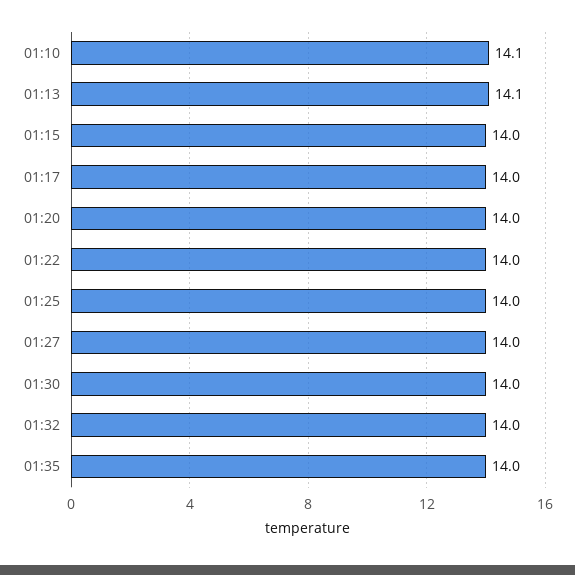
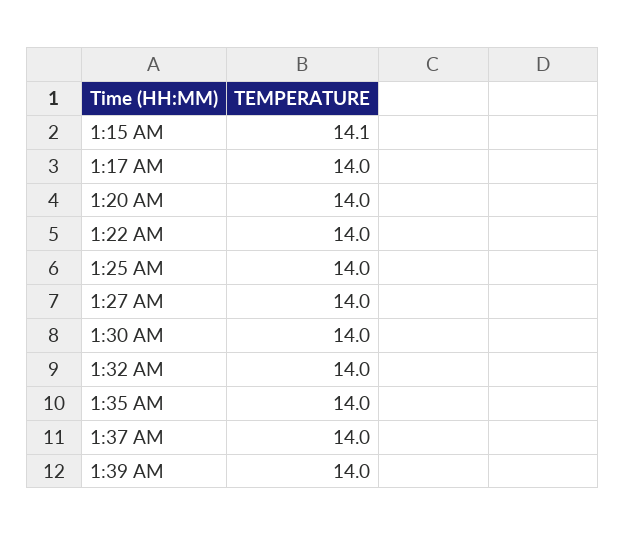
01:10: 14.1 -> none
01:13: 14.1 -> none
01:15: 14 -> 14.1
1:37 AM: none -> 14
1:39 AM: none -> 14

